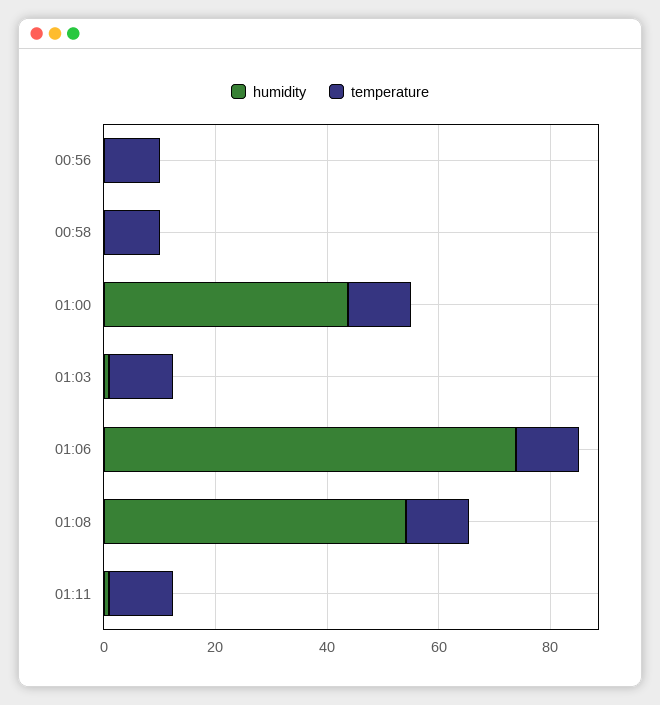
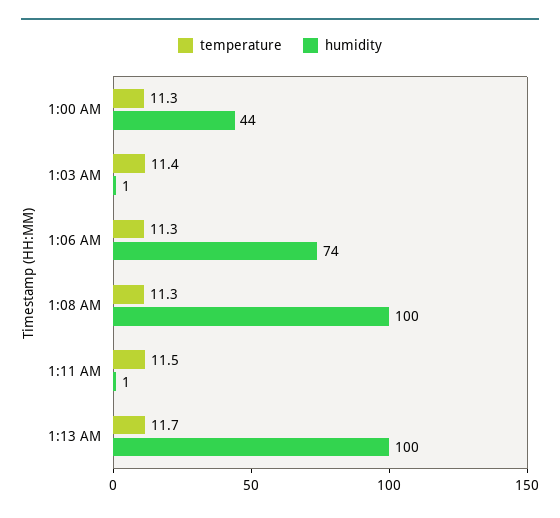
humidity, 00:56: 0 -> none
temperature, 00:56: 10 -> none
humidity, 00:58: 0 -> none
temperature, 00:58: 10 -> none
humidity, 01:08: 55 -> 100
temperature, 1:13 AM: none -> 11.7
humidity, 1:13 AM: none -> 100

